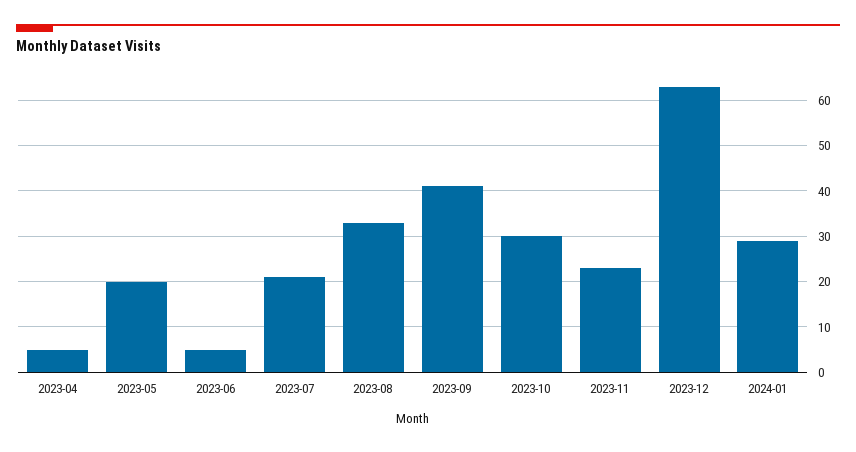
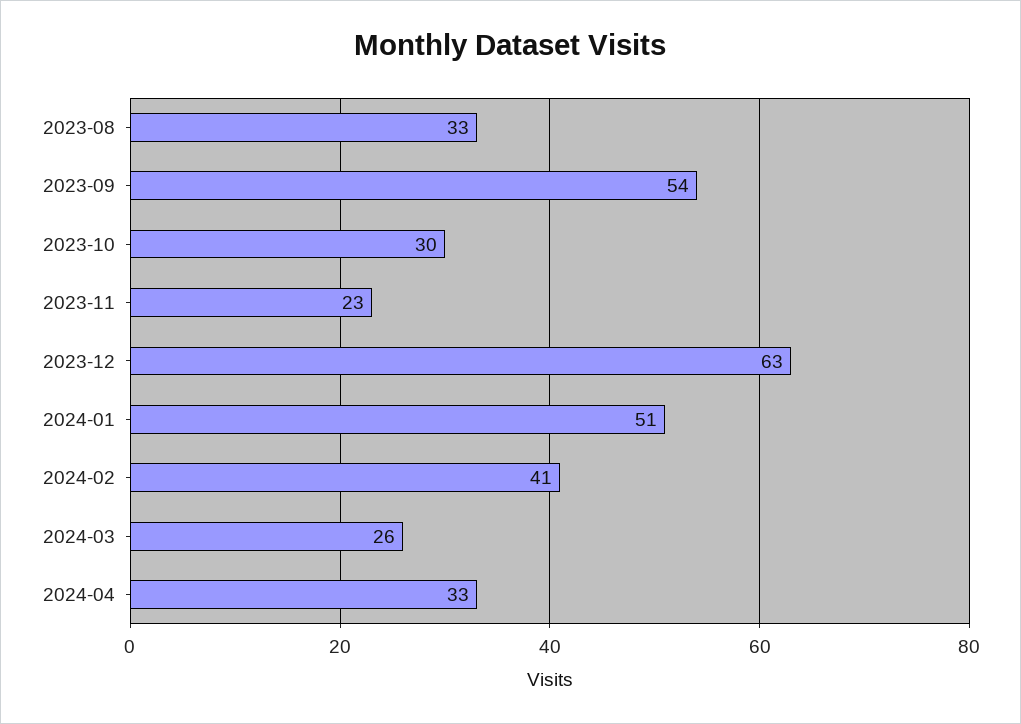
2023-04: 5 -> none
2023-05: 20 -> none
2023-06: 5 -> none
2023-07: 20 -> none
2023-09: 40 -> 54
2024-01: 30 -> 51
2024-02: none -> 41
2024-03: none -> 26
2024-04: none -> 33

